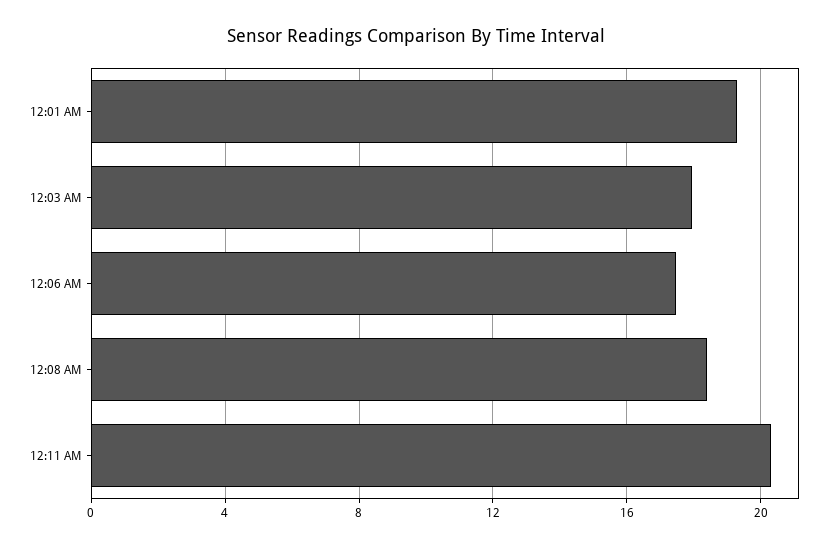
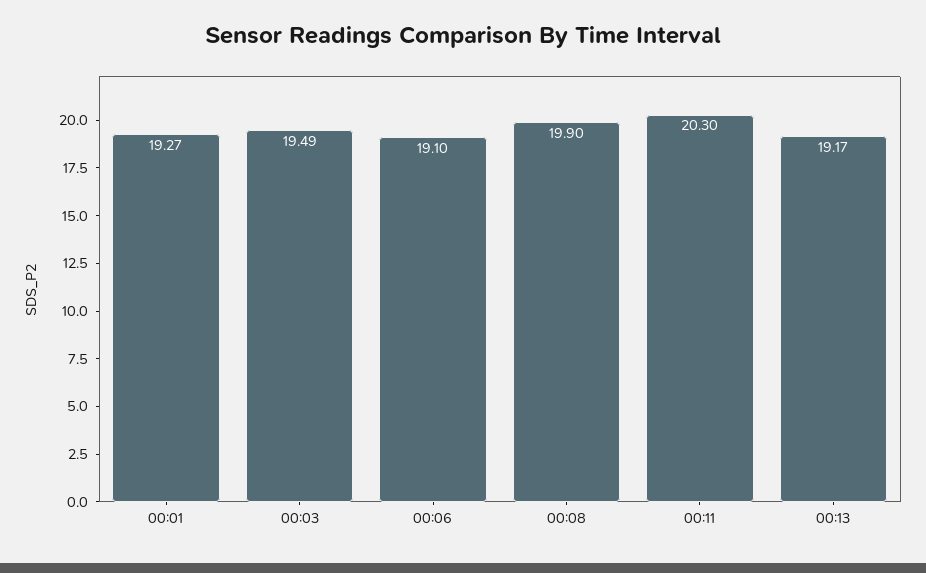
12:03 AM: 18 -> 19.49
12:06 AM: 17.5 -> 19.1
12:08 AM: 18.5 -> 19.9
00:13: none -> 19.17

